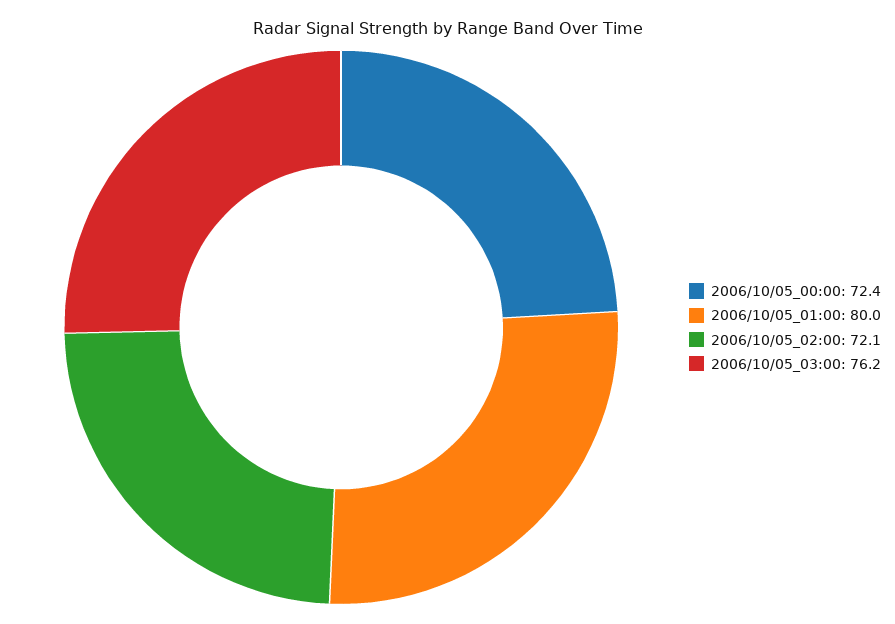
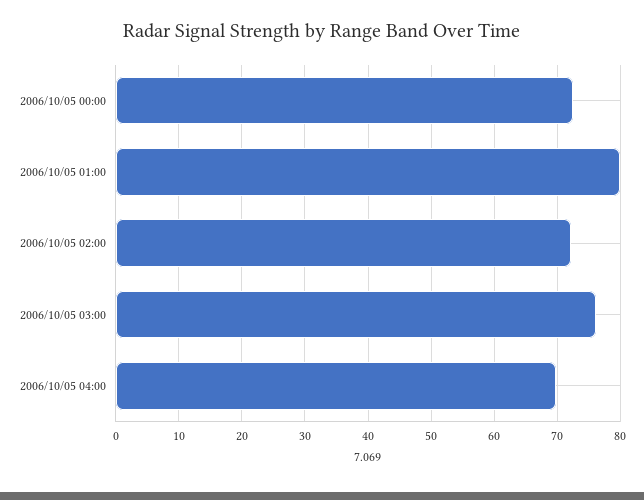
2006/10/05 04:00: none -> 70

